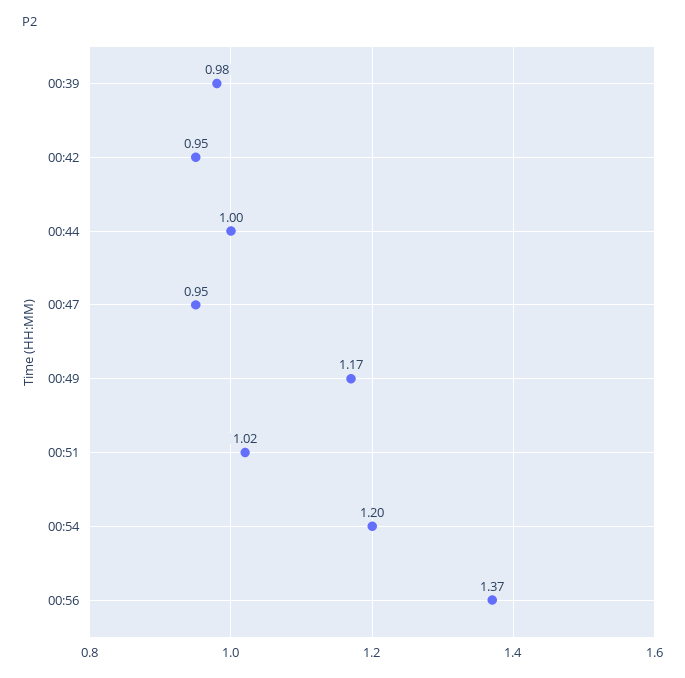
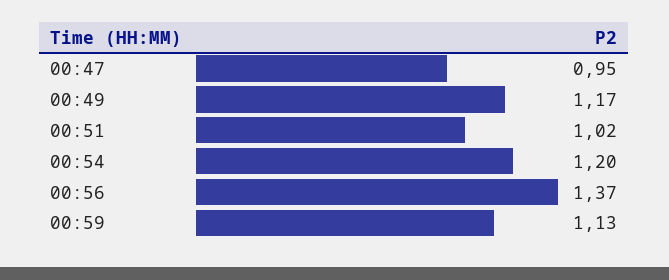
00:39: 0.98 -> none
00:42: 0.95 -> none
00:44: 1 -> none
00:59: none -> 1.13

